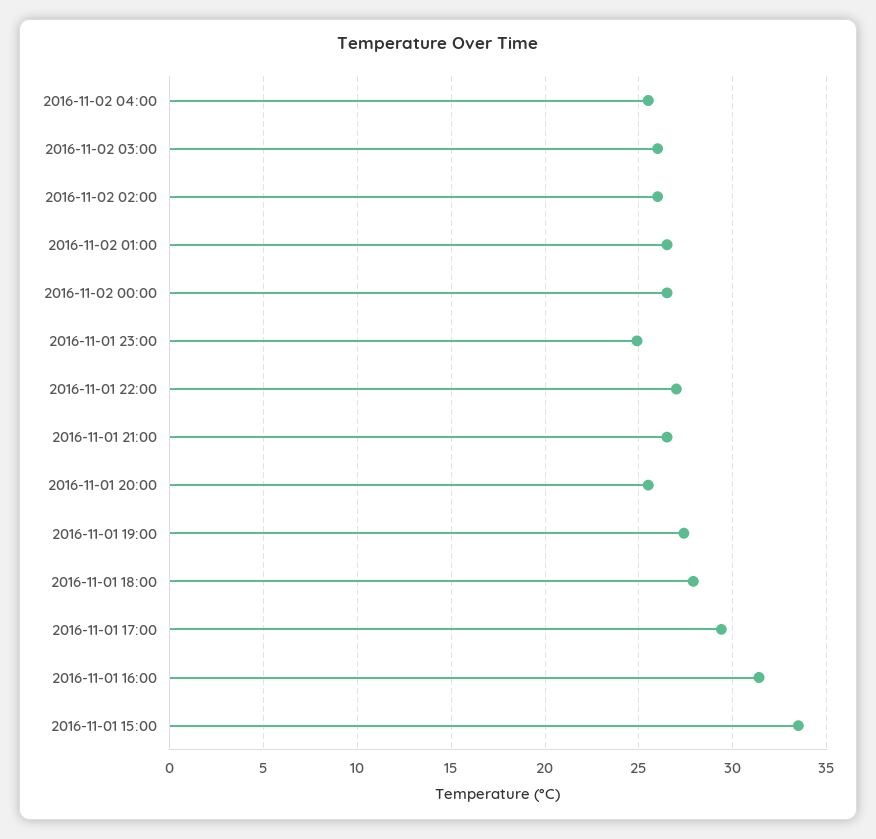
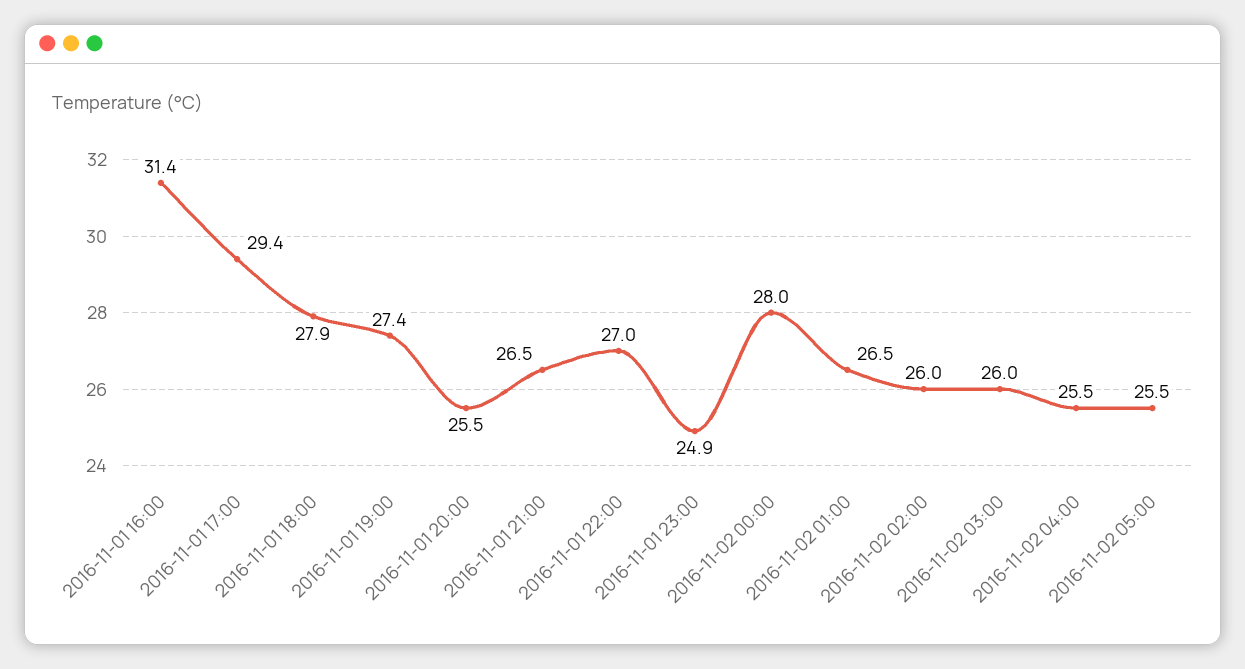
2016-11-02 00:00: 26.5 -> 28
2016-11-01 15:00: 33.5 -> none
2016-11-02 05:00: none -> 25.5

